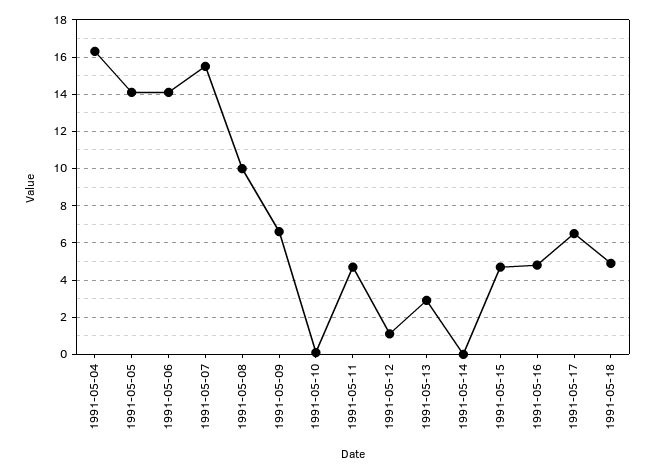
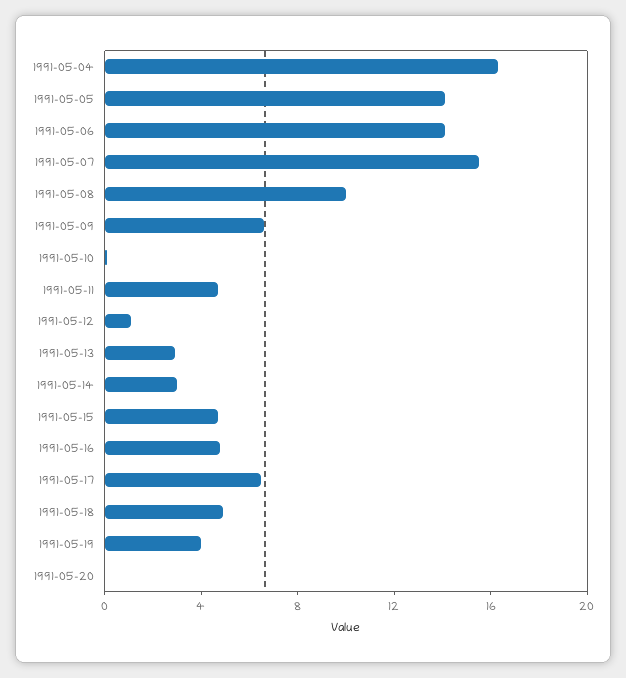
1991-05-14: 0 -> 3
1991-05-19: none -> 4
1991-05-20: none -> 0

